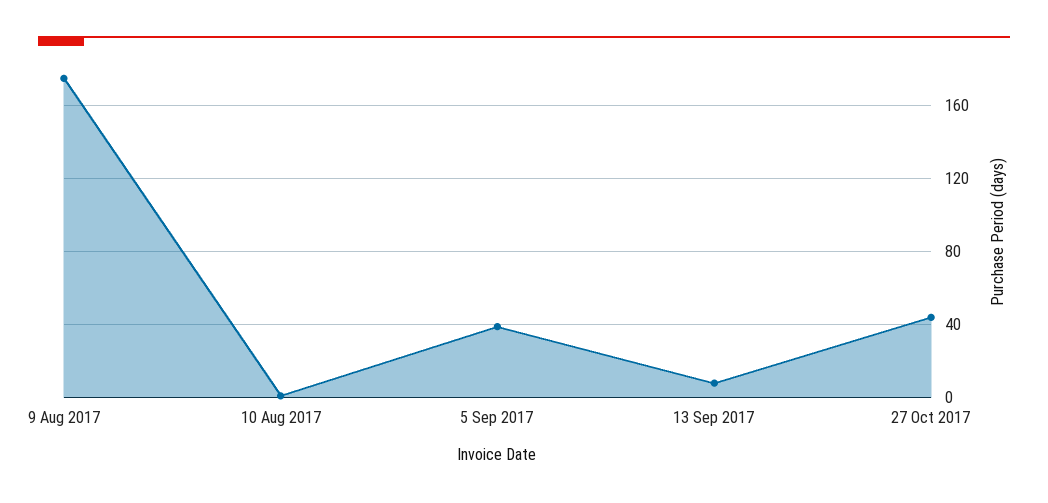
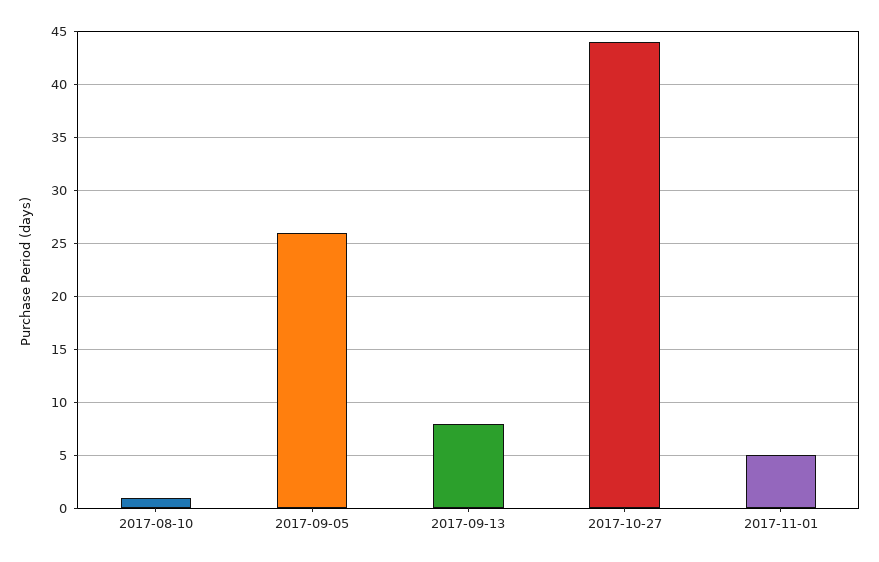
9 Aug 2017: 175 -> none
5 Sep 2017: 40 -> 26
2017-11-01: none -> 5

